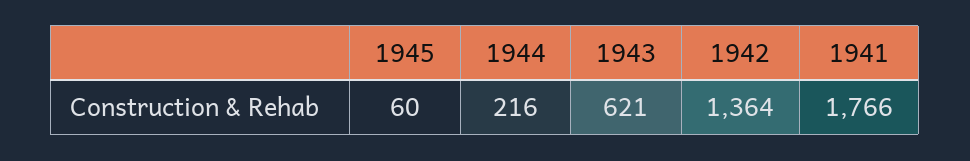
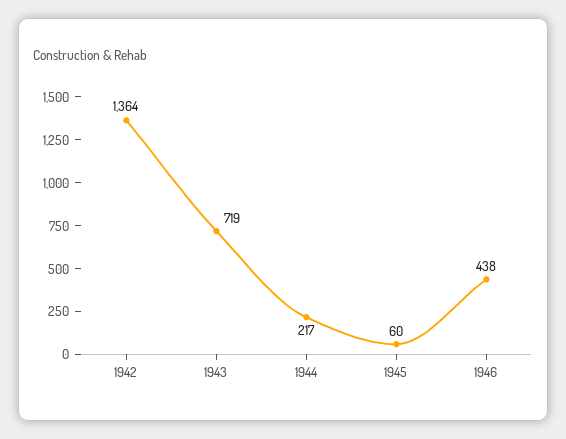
1944: 216 -> 217
1943: 621 -> 719
1941: 1766 -> none
1946: none -> 438

